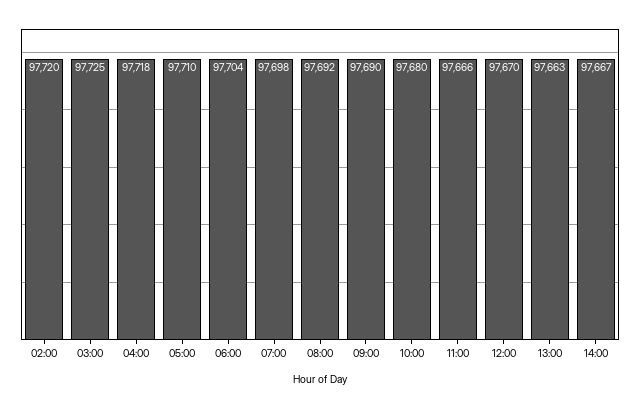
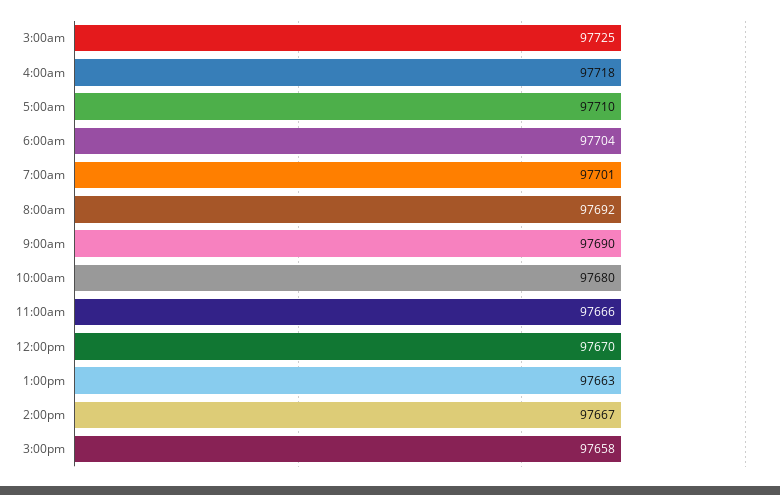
02:00: 97720 -> none
07:00: 97698 -> 97701
3:00pm: none -> 97658

